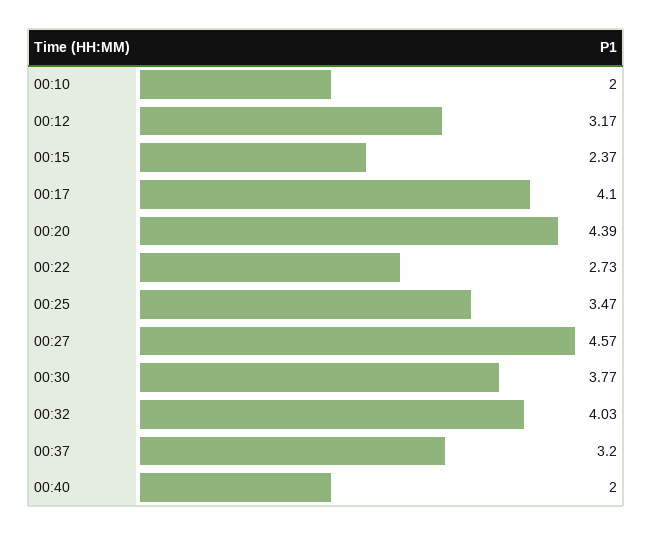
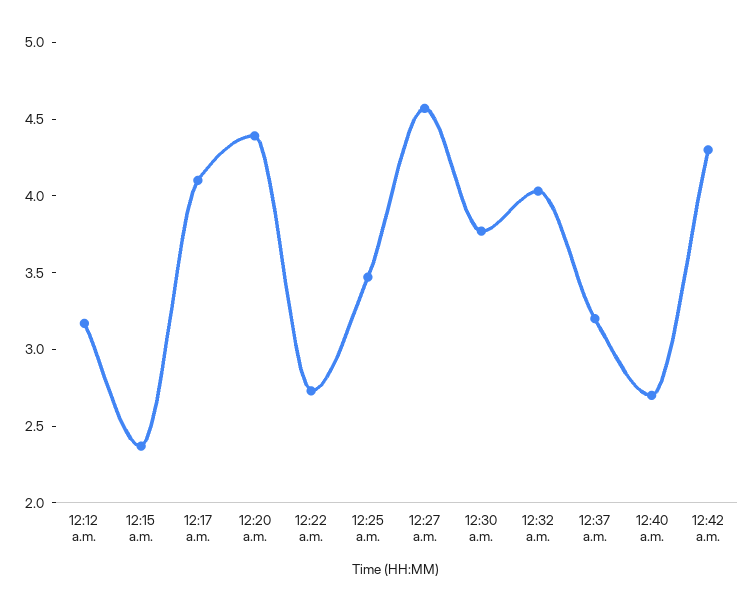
00:10: 2 -> none
00:40: 2 -> 2.7
12:42 a.m.: none -> 4.3

